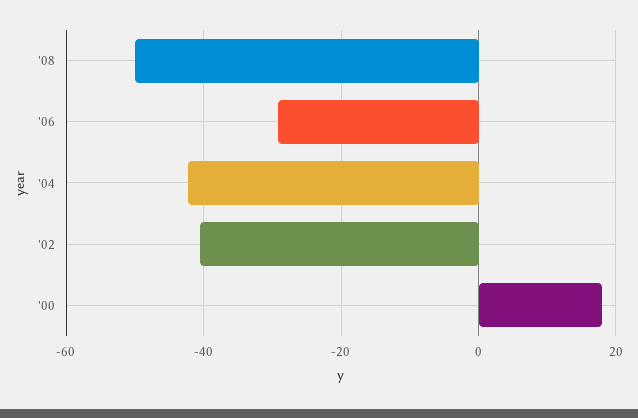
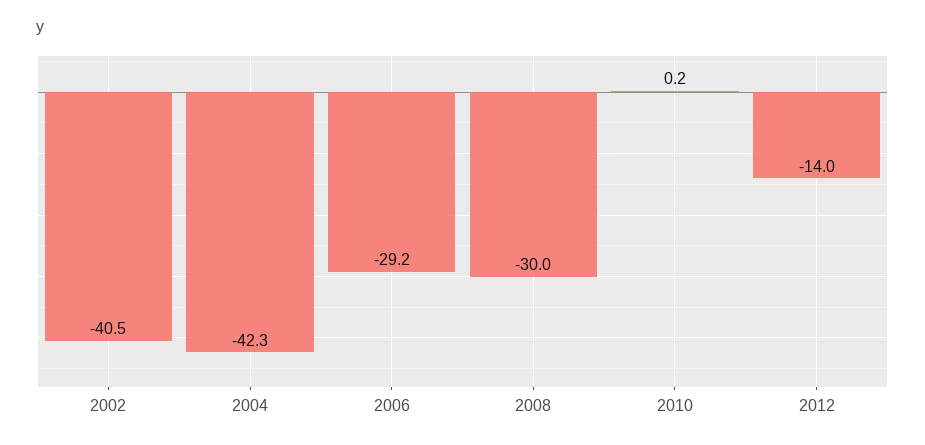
'08: -50 -> -30
'00: 18 -> none
2010: none -> 0.2
2012: none -> -14

